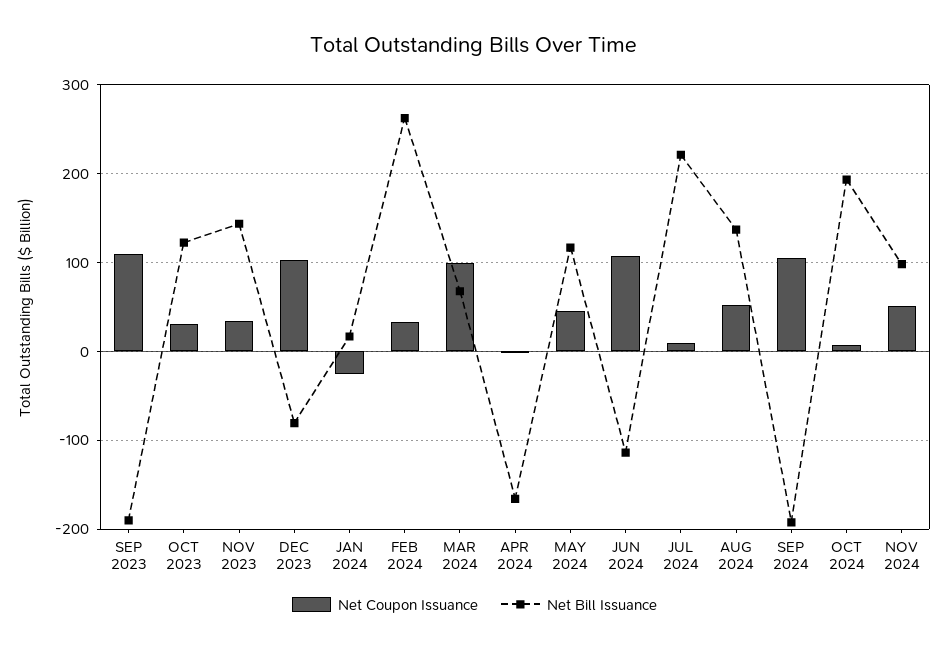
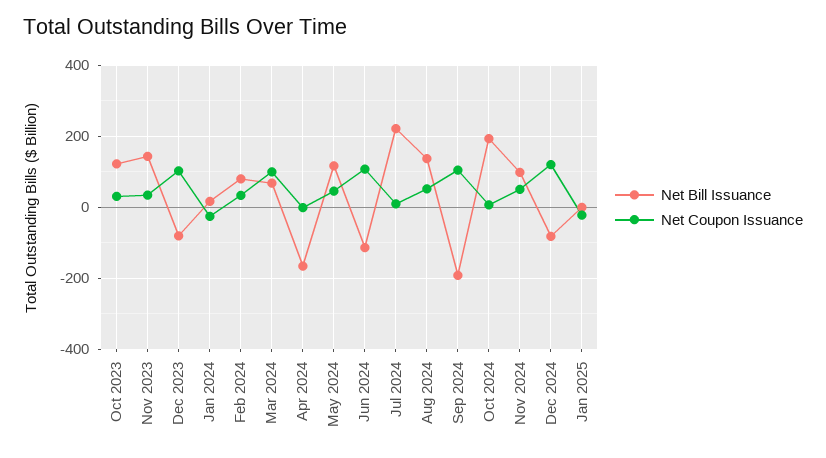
Net Coupon Issuance, SEP 2023: 110 -> none
Net Bill Issuance, SEP 2023: -190 -> none
Net Bill Issuance, FEB 2024: 260 -> 80
Net Bill Issuance, Dec 2024: none -> -80
Net Coupon Issuance, Dec 2024: none -> 120
Net Bill Issuance, Jan 2025: none -> 0
Net Coupon Issuance, Jan 2025: none -> -20

